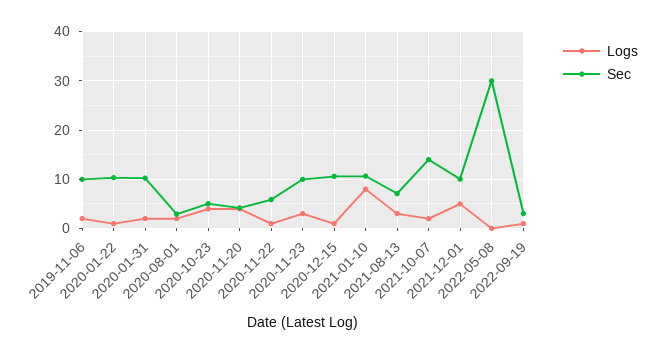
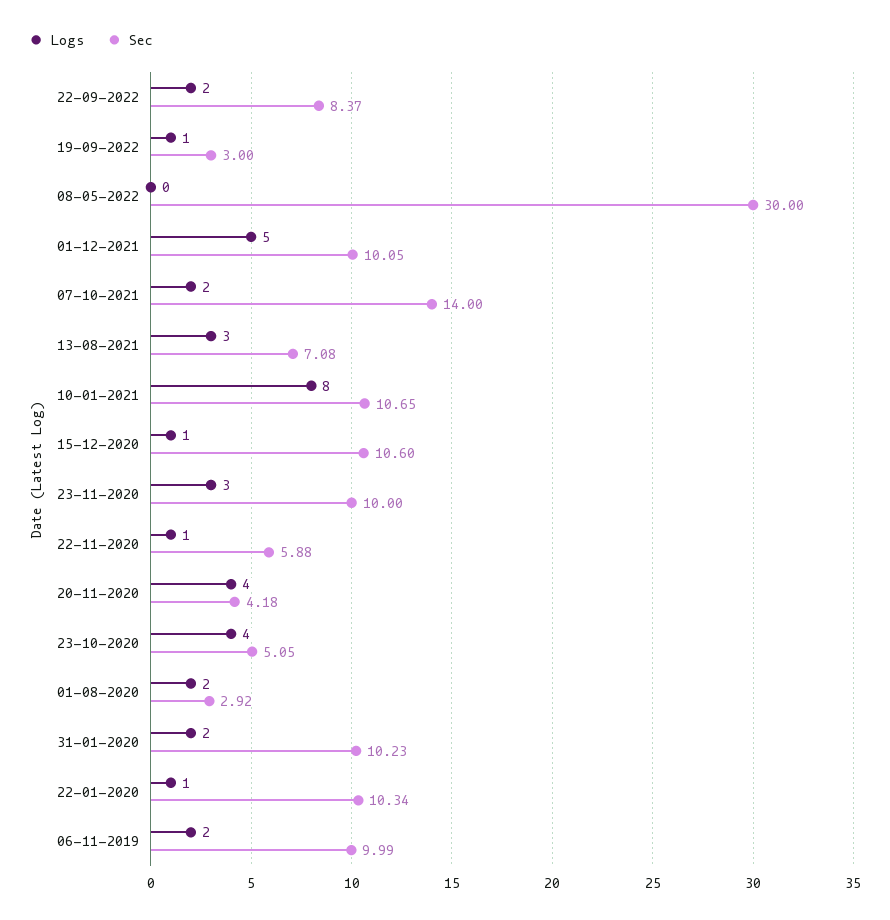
Logs, 22-09-2022: none -> 2
Sec, 22-09-2022: none -> 8.37

